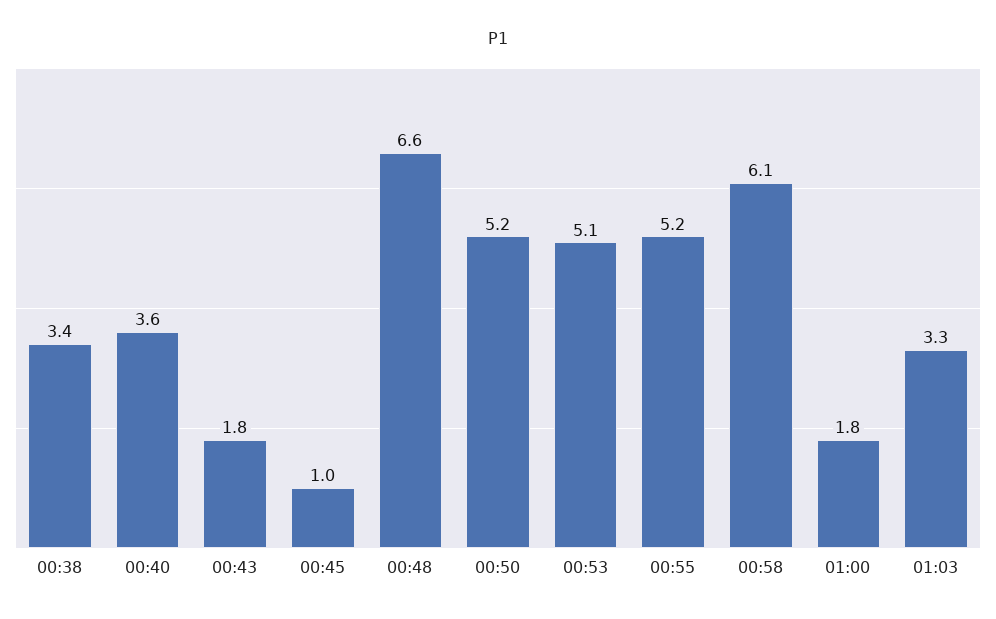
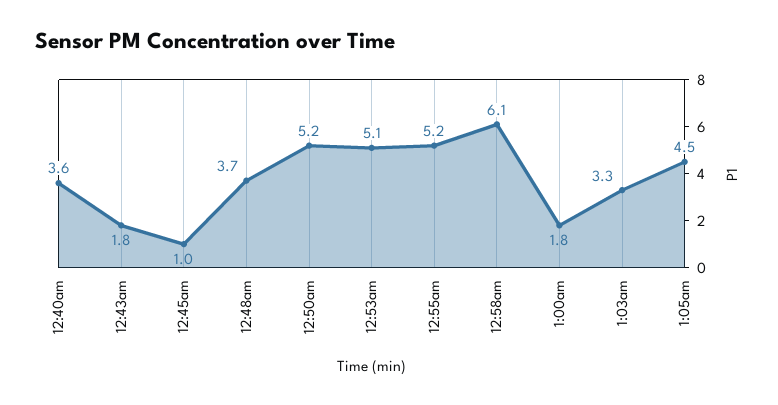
00:38: 3.4 -> none
00:48: 6.6 -> 3.7
1:05am: none -> 4.5

